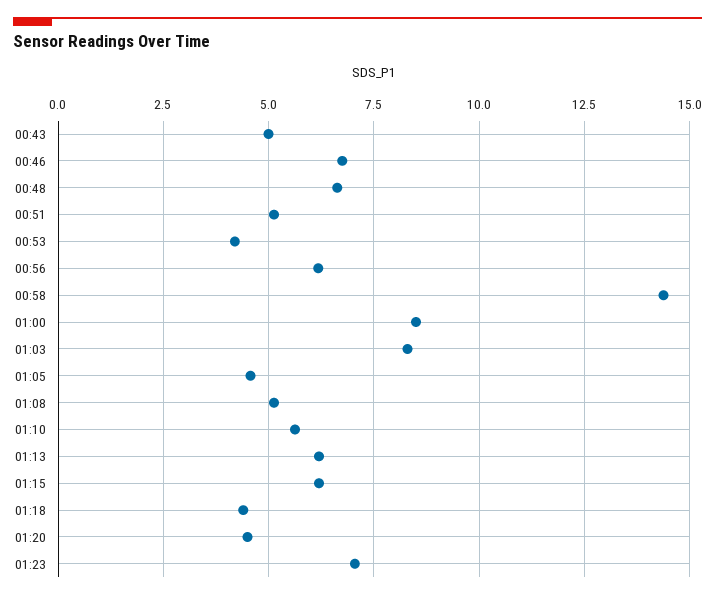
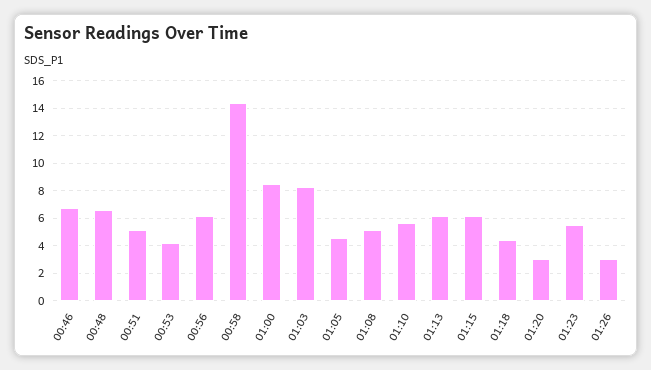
00:43: 5 -> none
01:20: 4.5 -> 3
01:23: 7 -> 5.5
01:26: none -> 3

